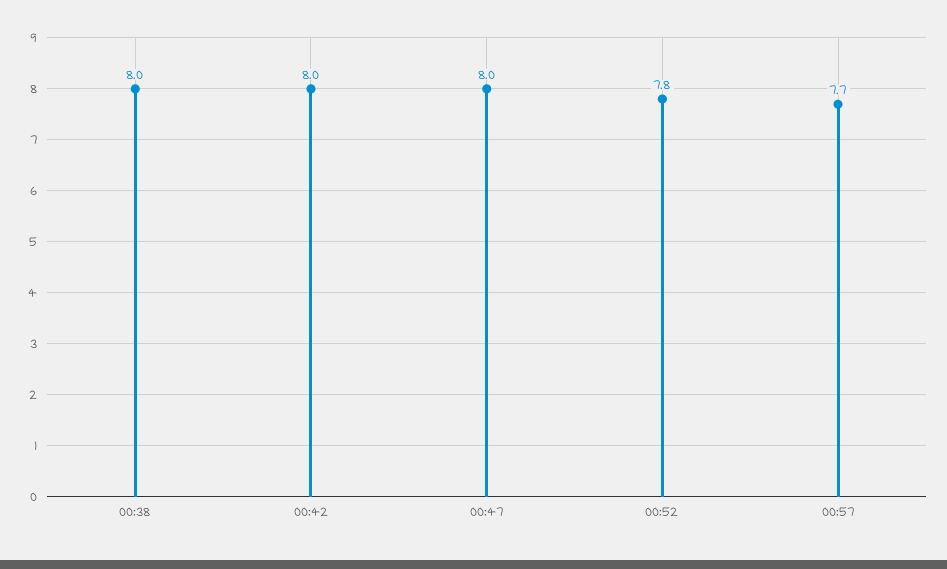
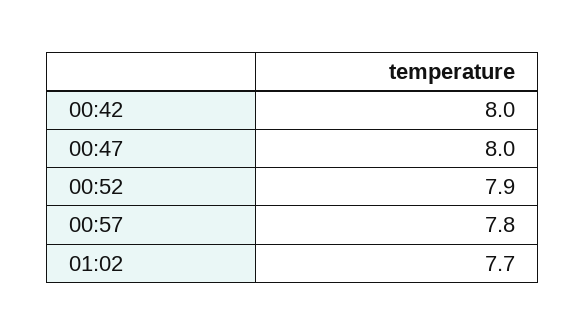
00:38: 8 -> none
00:52: 7.8 -> 7.9
00:57: 7.7 -> 7.8
01:02: none -> 7.7

